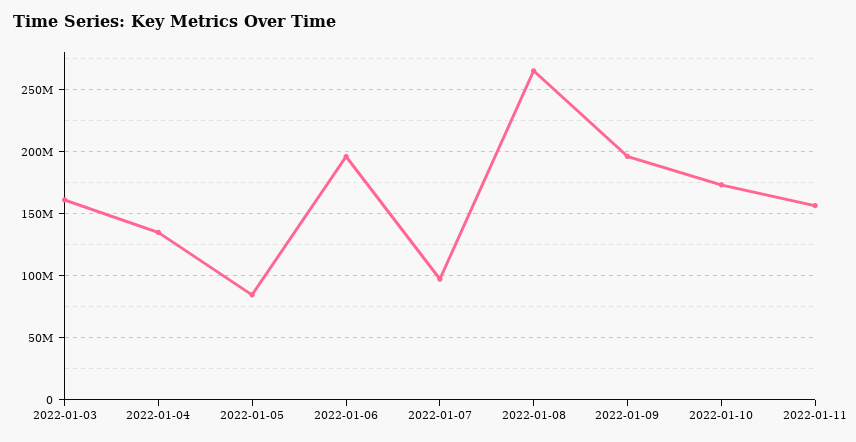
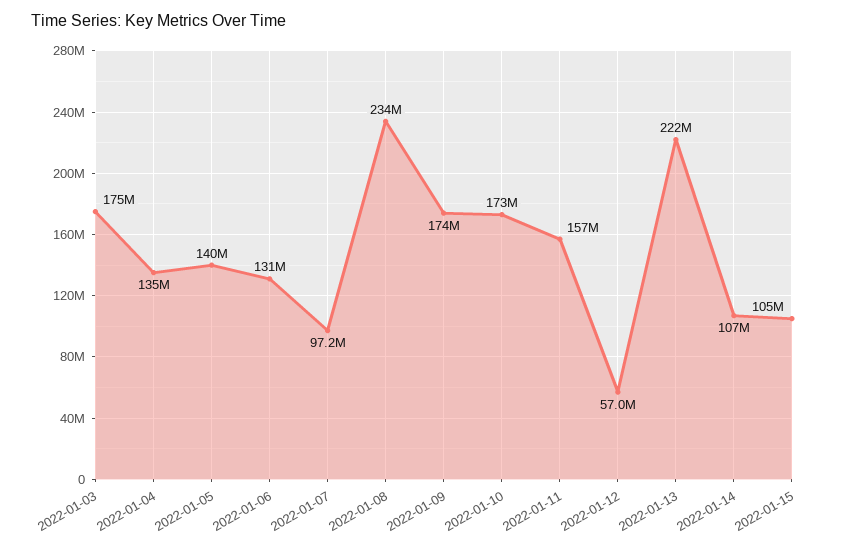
2022-01-03: 160000000 -> 175000000
2022-01-05: 85000000 -> 140000000
2022-01-06: 195000000 -> 131000000
2022-01-08: 265000000 -> 234000000
2022-01-09: 195000000 -> 174000000
2022-01-12: none -> 57000000
2022-01-13: none -> 222000000
2022-01-14: none -> 107000000
2022-01-15: none -> 105000000

